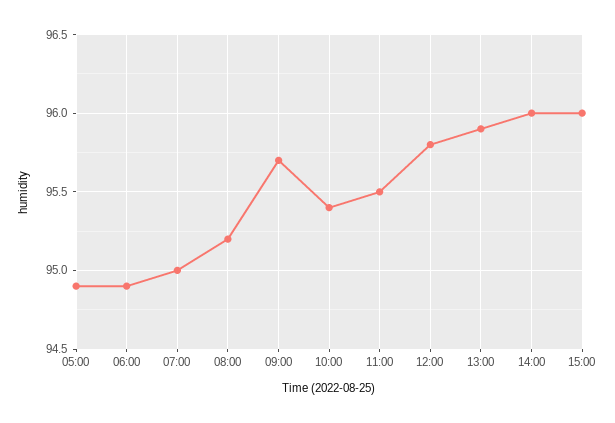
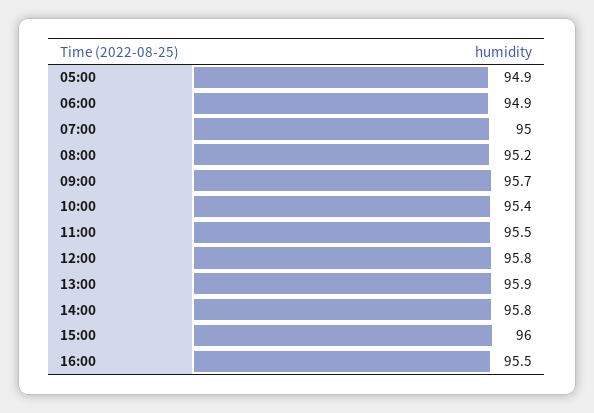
14:00: 96 -> 95.8
16:00: none -> 95.5

